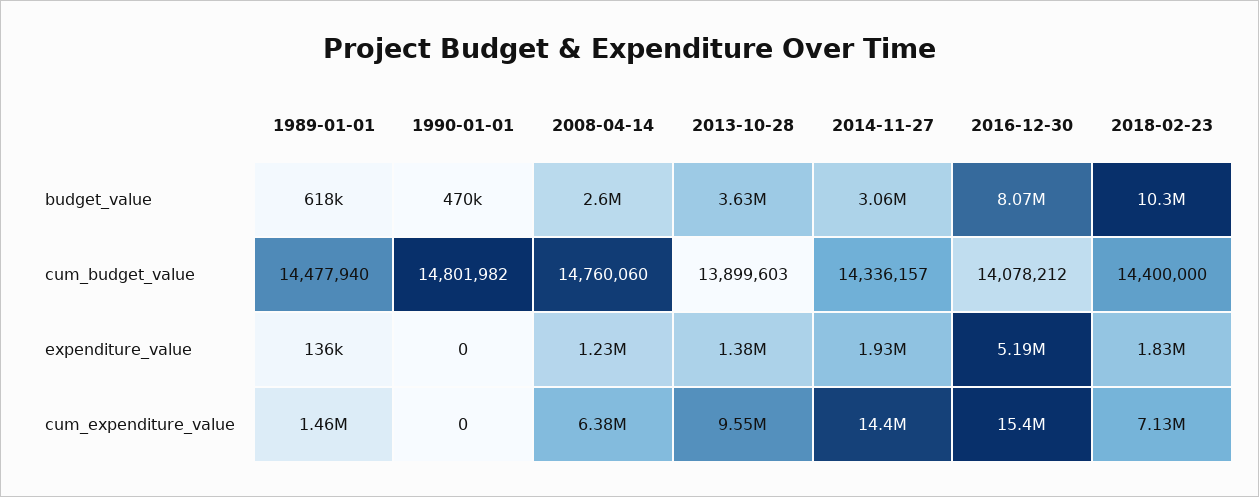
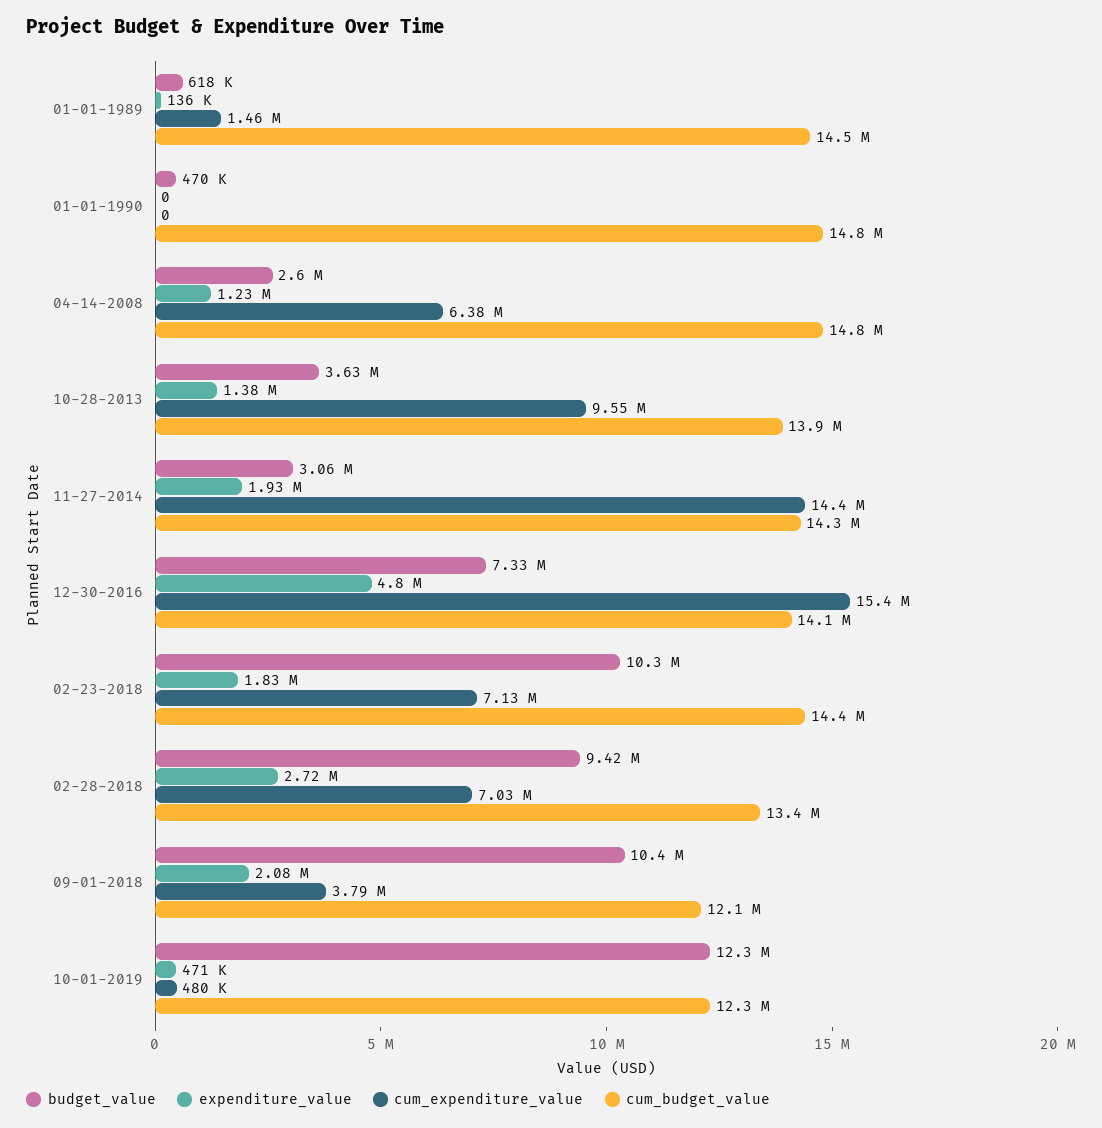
budget_value, 2016-12-30: 8070000 -> 7330000
expenditure_value, 2016-12-30: 5190000 -> 4800000
budget_value, 02-28-2018: none -> 9420000
expenditure_value, 02-28-2018: none -> 2720000
cum_expenditure_value, 02-28-2018: none -> 7030000
cum_budget_value, 02-28-2018: none -> 13400000
budget_value, 09-01-2018: none -> 10400000
expenditure_value, 09-01-2018: none -> 2080000
cum_expenditure_value, 09-01-2018: none -> 3790000
cum_budget_value, 09-01-2018: none -> 12100000
budget_value, 10-01-2019: none -> 12300000
expenditure_value, 10-01-2019: none -> 471000
cum_expenditure_value, 10-01-2019: none -> 480000
cum_budget_value, 10-01-2019: none -> 12300000

